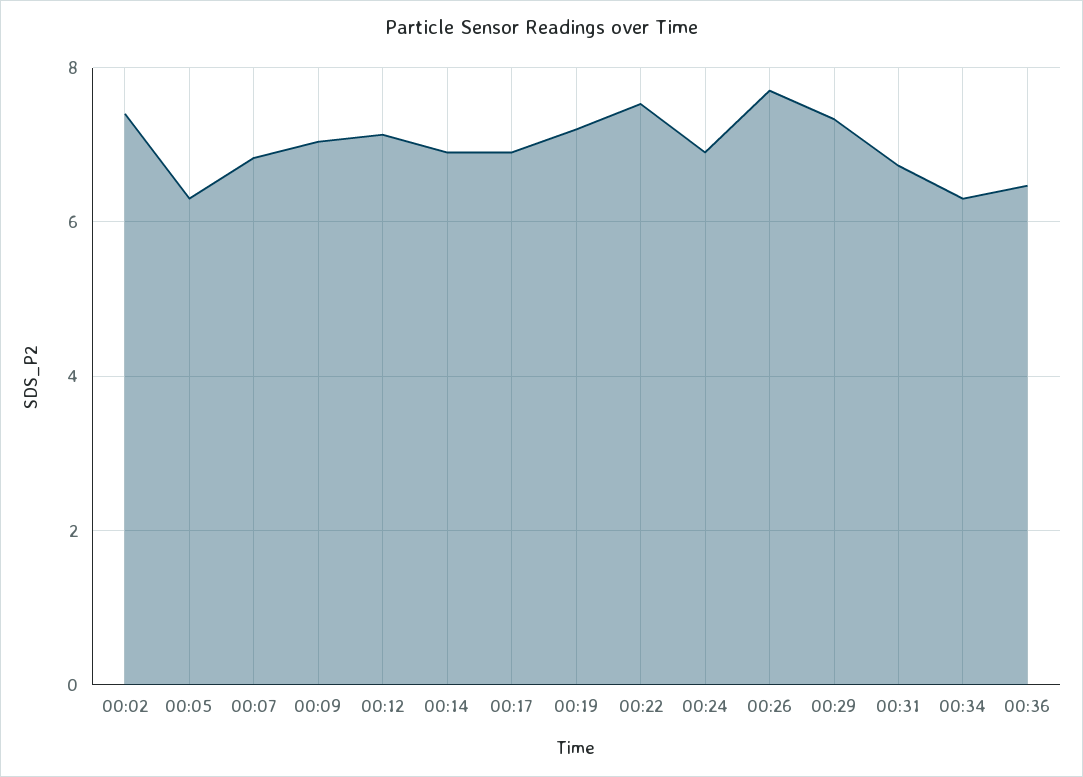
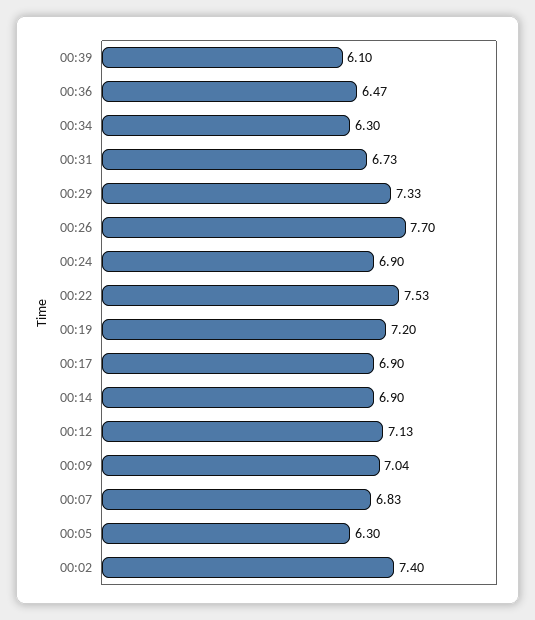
00:39: none -> 6.1

